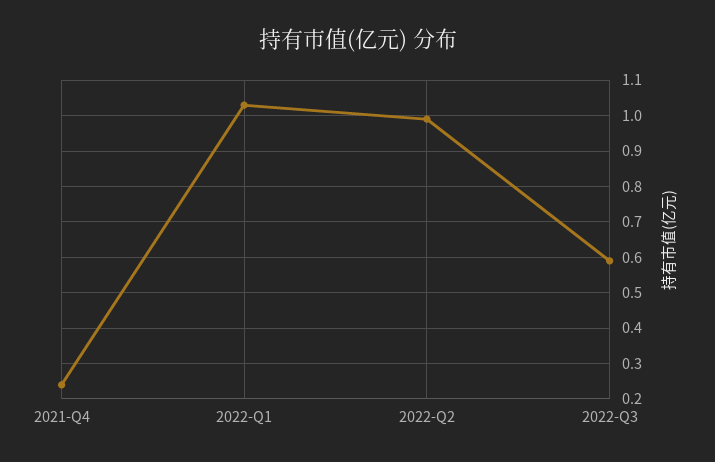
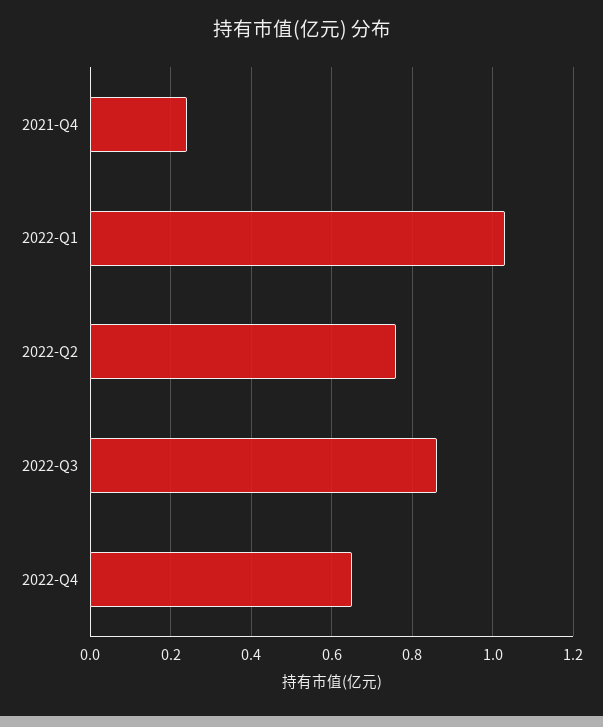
2022-Q2: 1 -> 0.75
2022-Q3: 0.6 -> 0.85
2022-Q4: none -> 0.65

